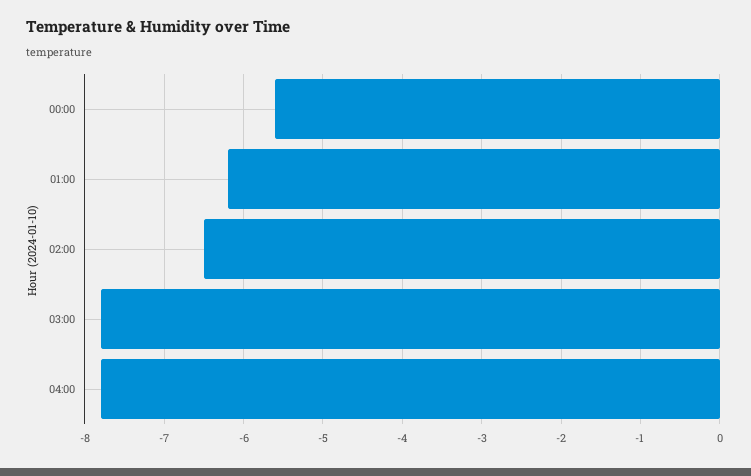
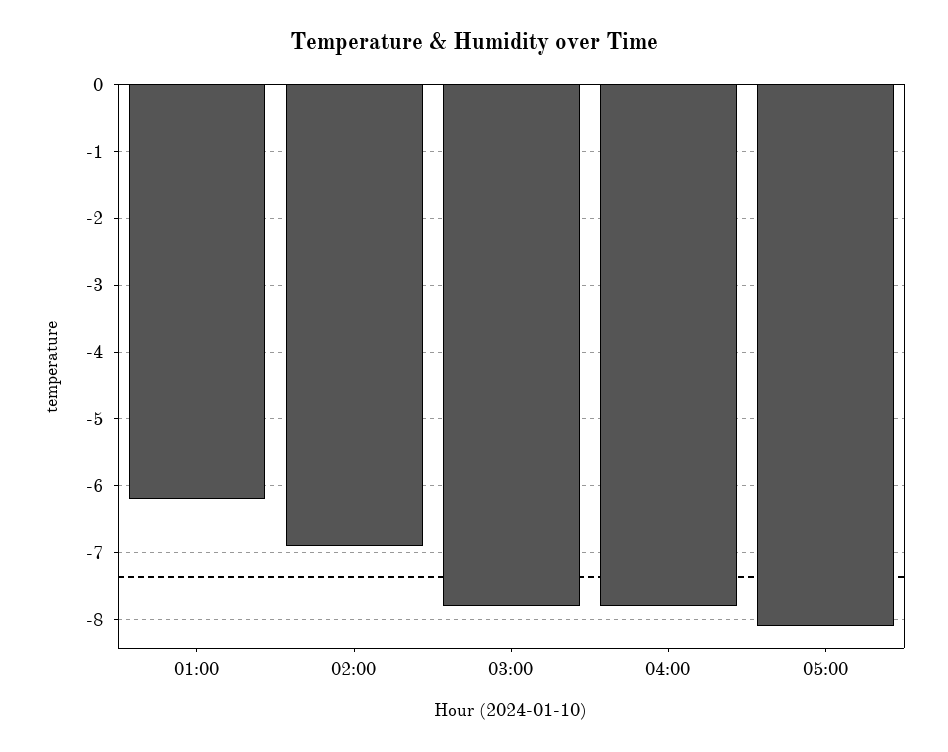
00:00: -5.6 -> none
02:00: -6.5 -> -6.9
05:00: none -> -8.1

